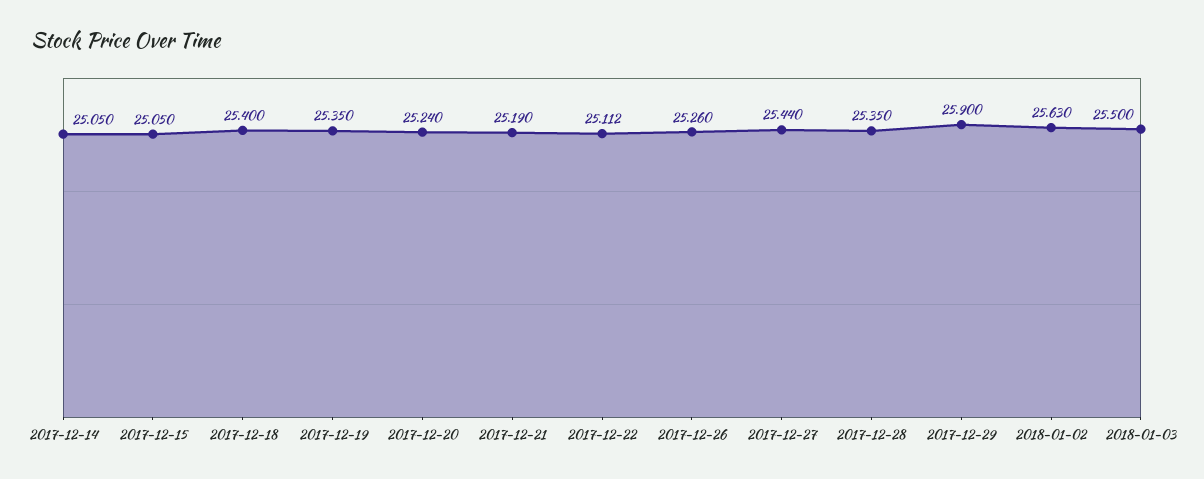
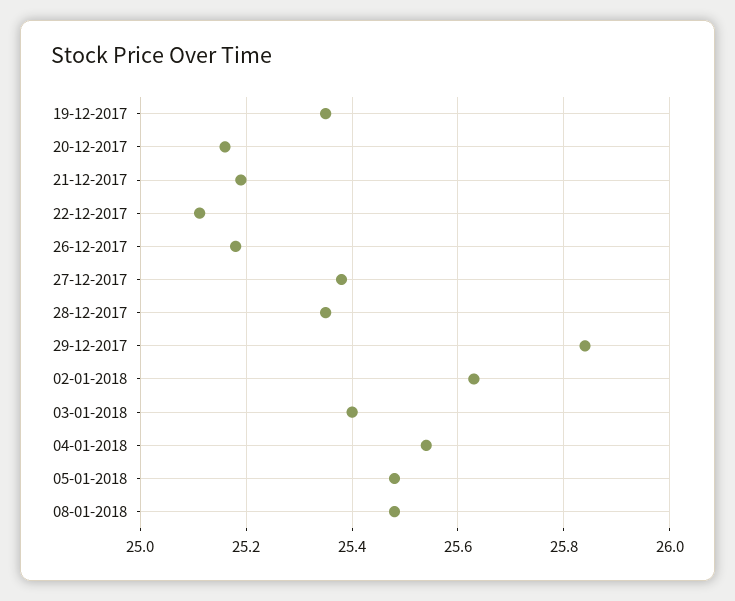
2017-12-14: 25.05 -> none
2017-12-15: 25.05 -> none
2017-12-18: 25.4 -> none
2017-12-20: 25.24 -> 25.16
2017-12-26: 25.26 -> 25.18
2017-12-27: 25.44 -> 25.38
2017-12-29: 25.9 -> 25.84
2018-01-03: 25.5 -> 25.4
04-01-2018: none -> 25.54
05-01-2018: none -> 25.48
08-01-2018: none -> 25.48

